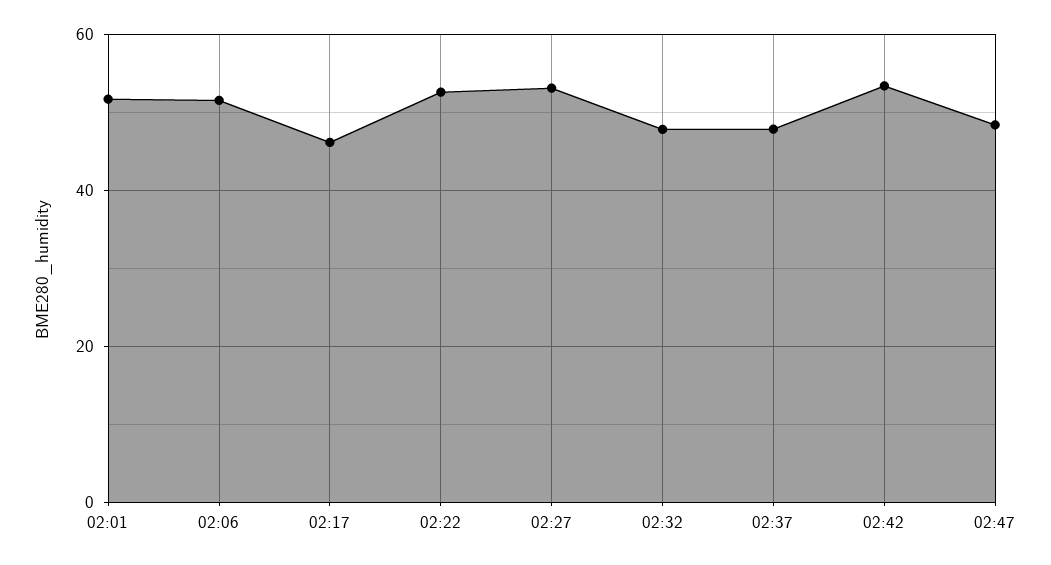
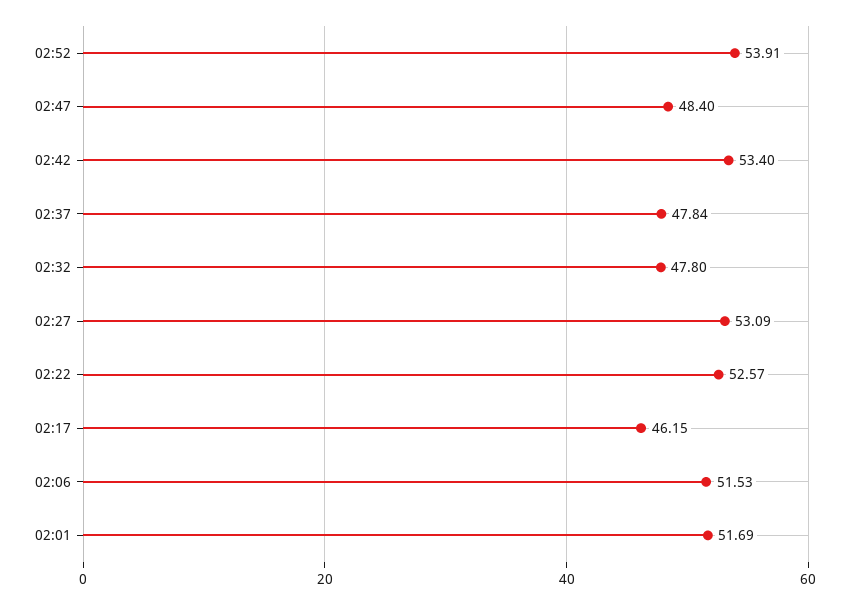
02:52: none -> 53.91

